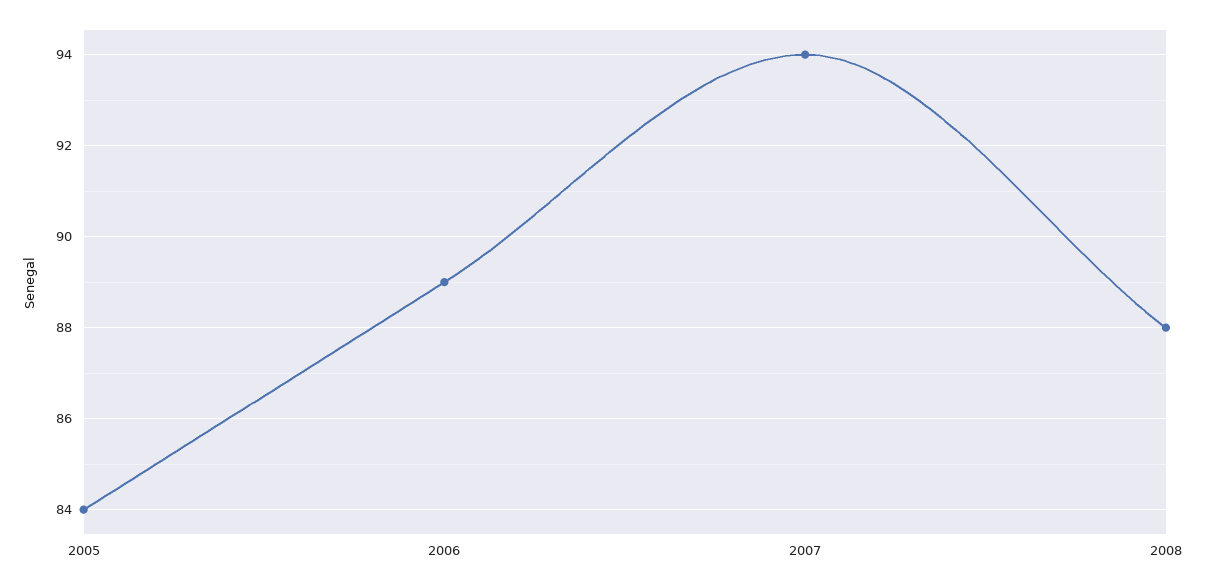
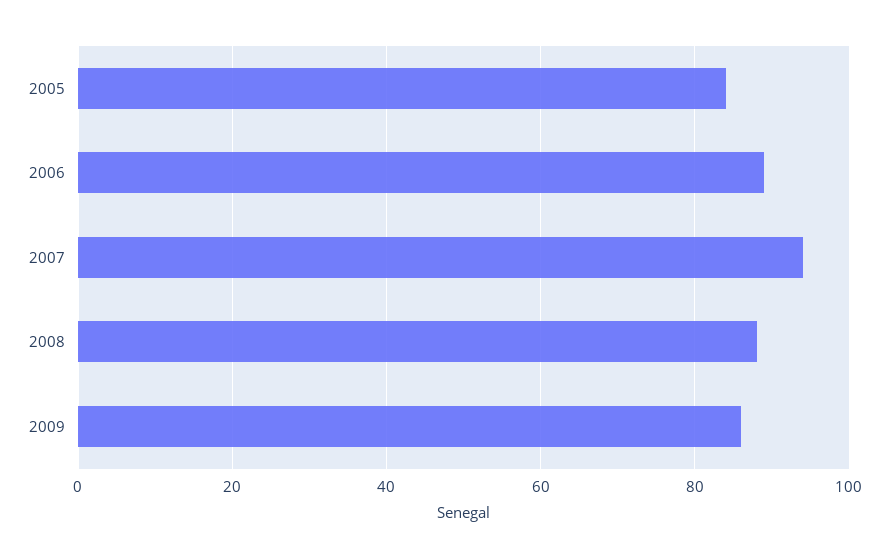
2009: none -> 85

